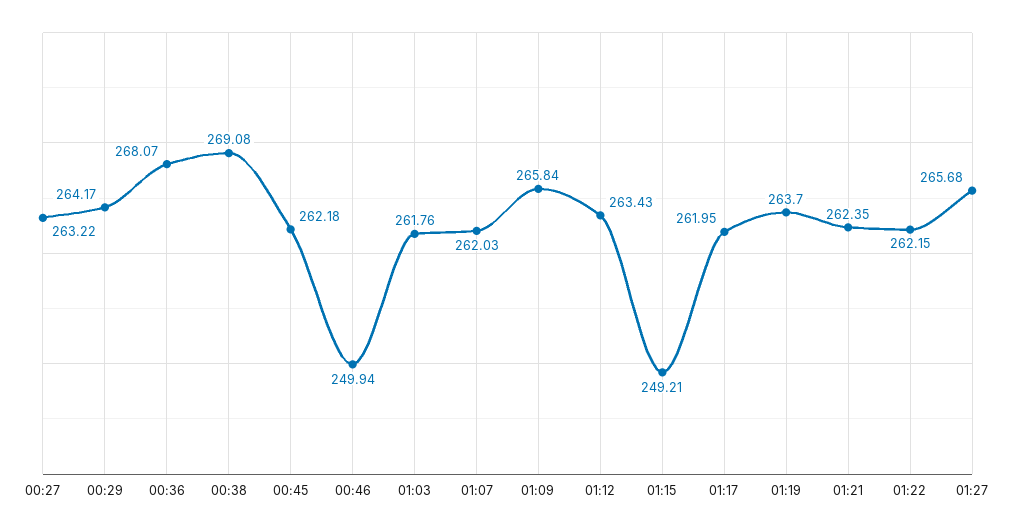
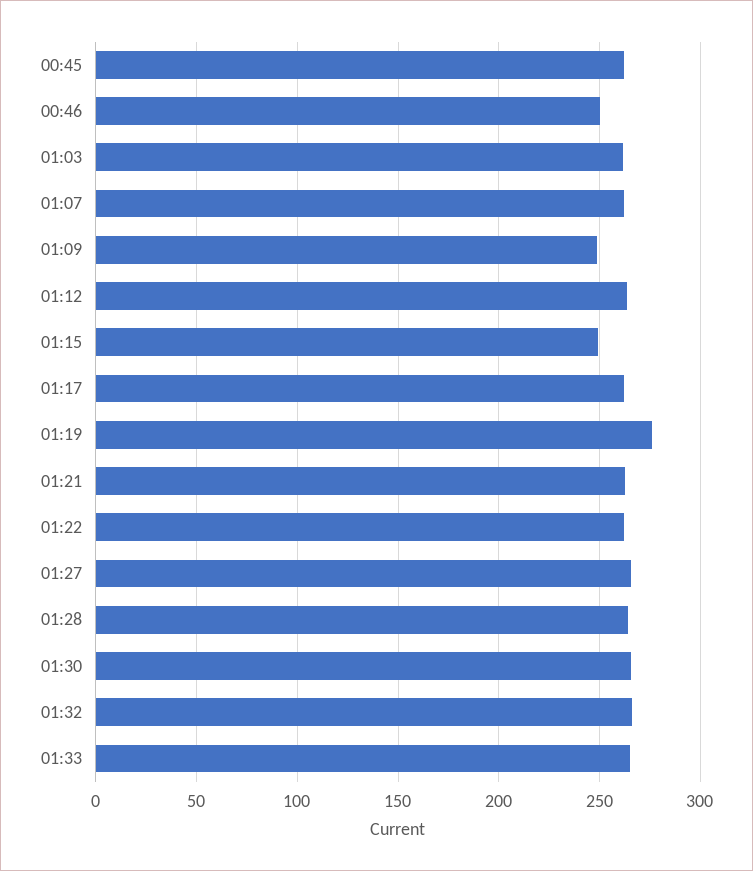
00:27: 263.22 -> none
00:29: 264.17 -> none
00:36: 268.07 -> none
00:38: 269.08 -> none
01:09: 265.84 -> 250
01:19: 263.7 -> 275
01:28: none -> 265
01:30: none -> 265
01:32: none -> 265
01:33: none -> 265

